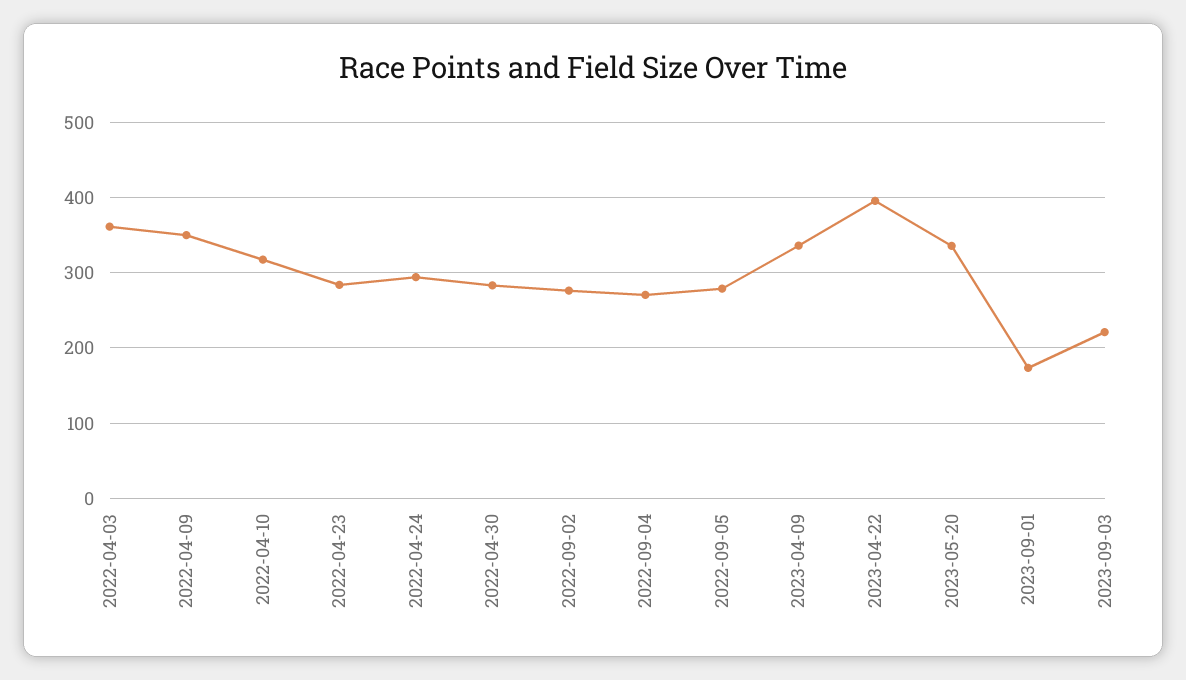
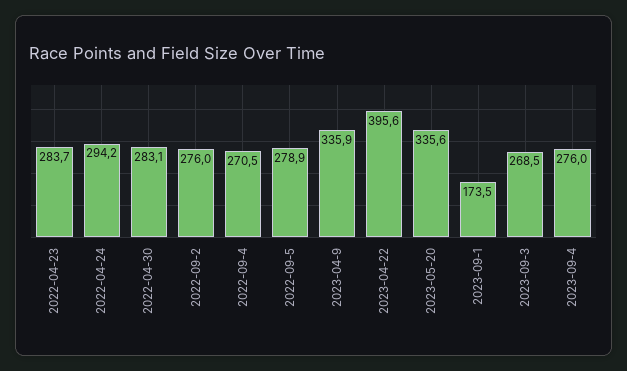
2022-04-03: 360 -> none
2022-04-09: 350 -> none
2022-04-10: 320 -> none
2023-09-03: 220 -> 268.5
2023-09-4: none -> 276

